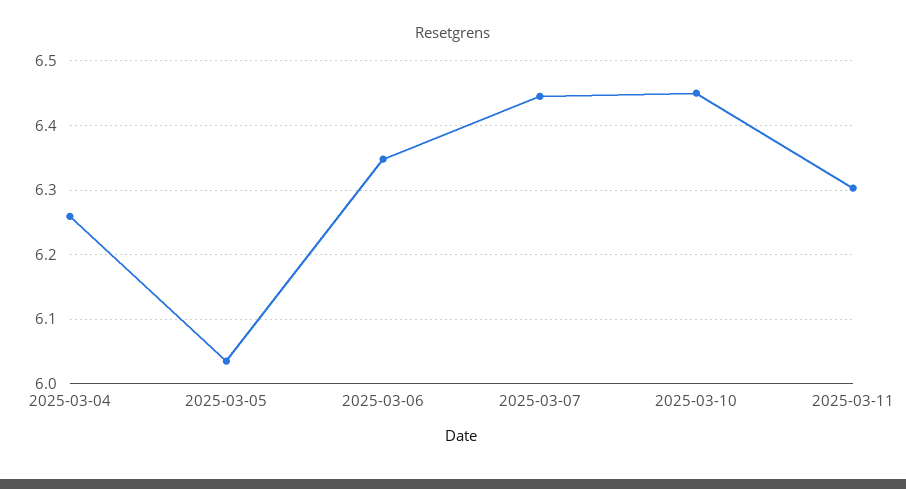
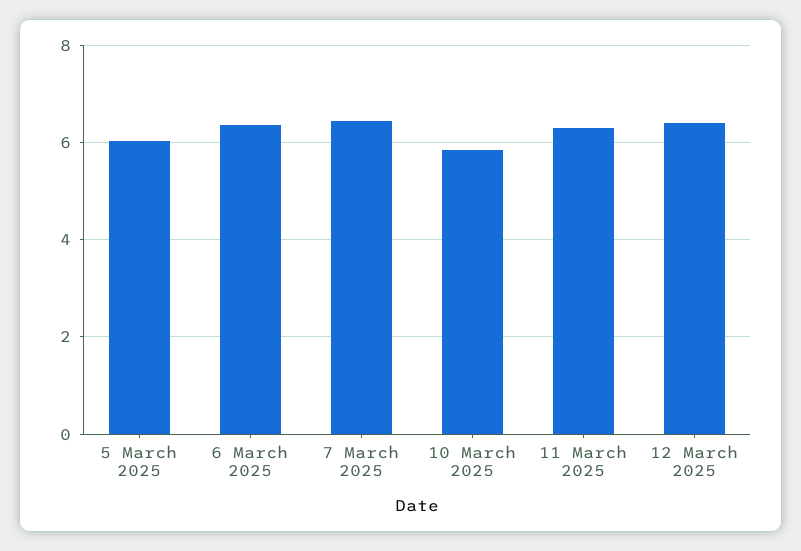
2025-03-04: 6.26 -> none
2025-03-10: 6.45 -> 5.8
12 March 2025: none -> 6.4

